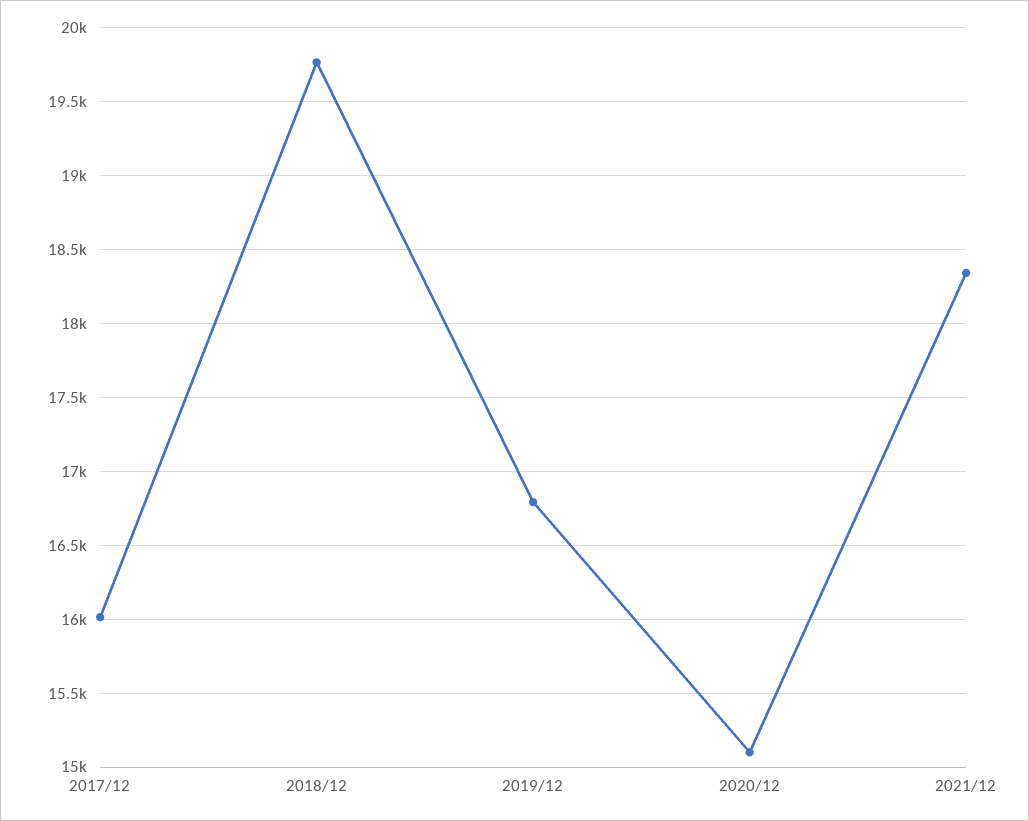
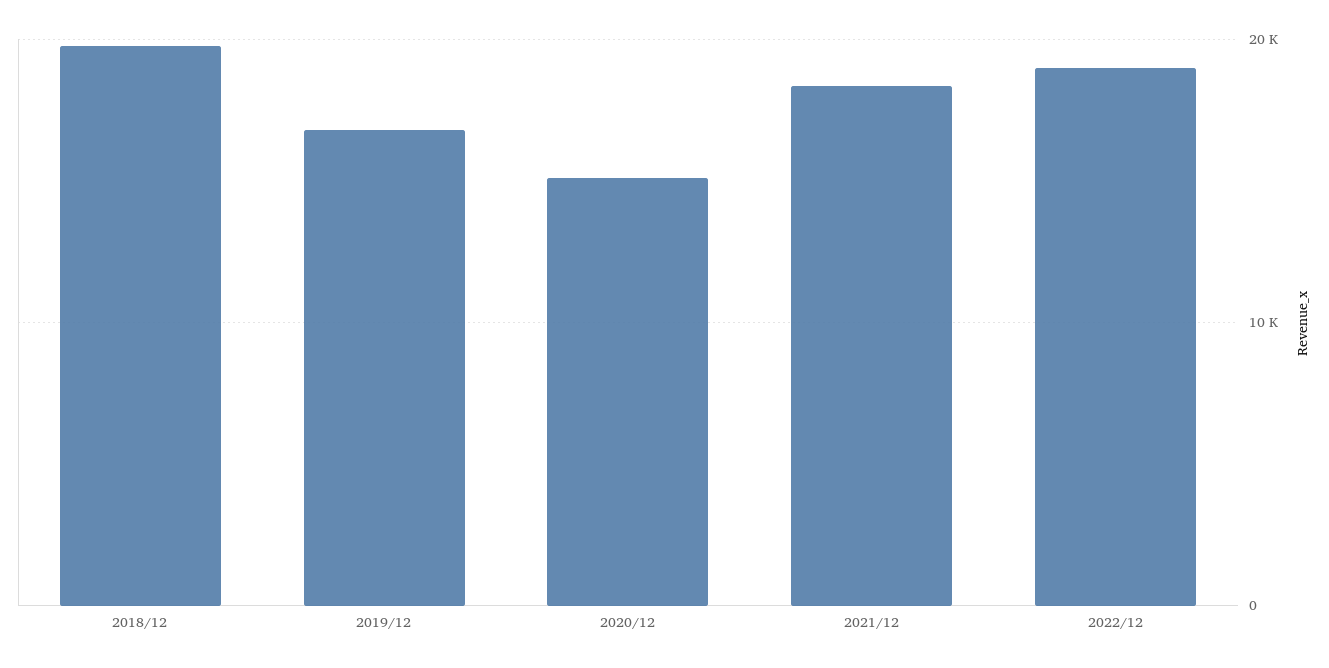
2017/12: 16000 -> none
2022/12: none -> 19000

